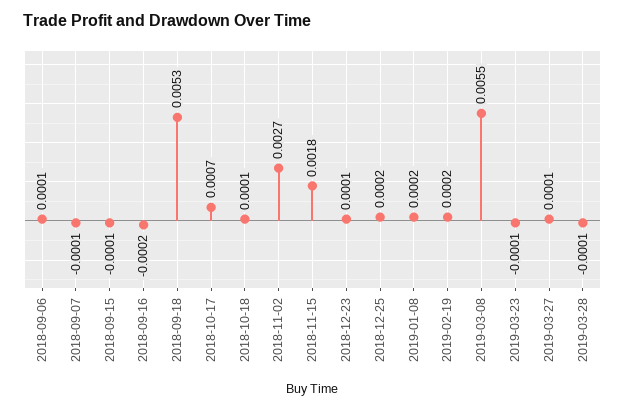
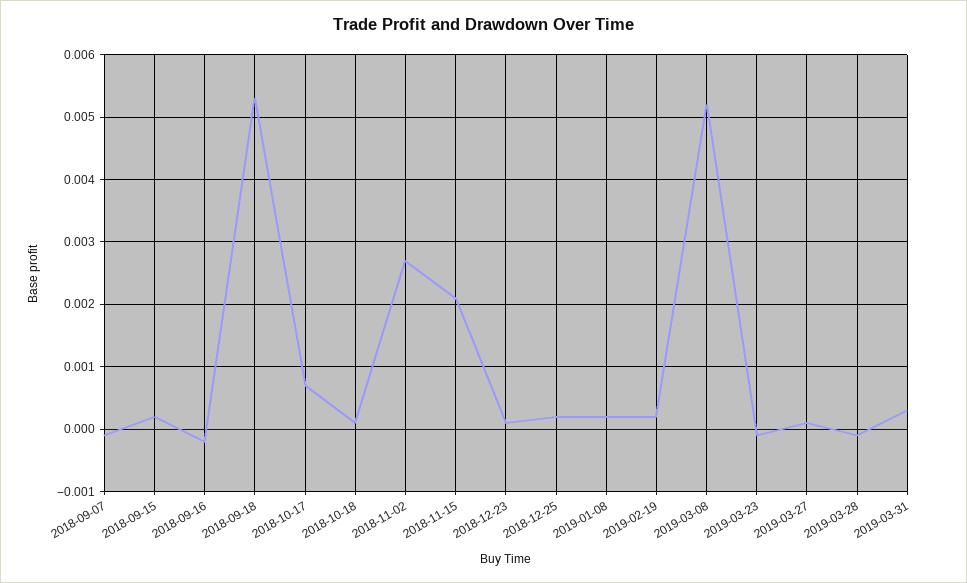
2018-09-06: 0.0001 -> none
2018-09-15: -0.0001 -> 0.0002
2018-11-15: 0.0018 -> 0.0021
2019-03-08: 0.0055 -> 0.0052
2019-03-31: none -> 0.0003

